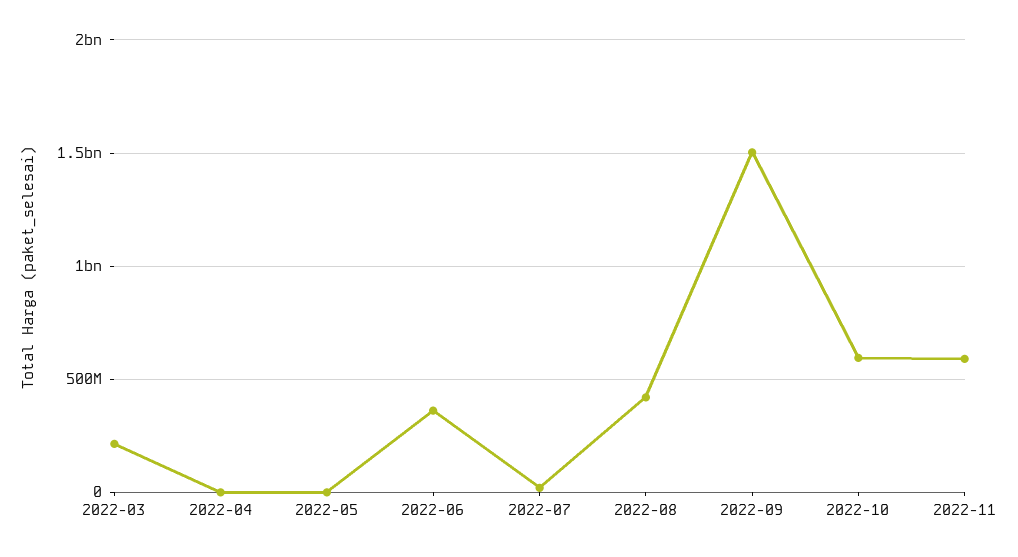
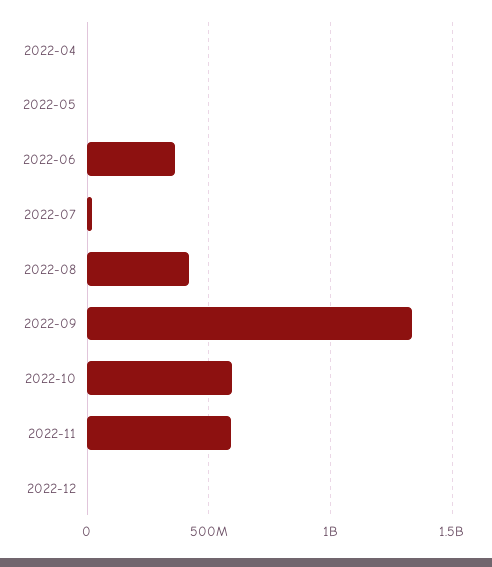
2022-03: 200000000 -> none
2022-09: 1500000000 -> 1350000000
2022-12: none -> 0

